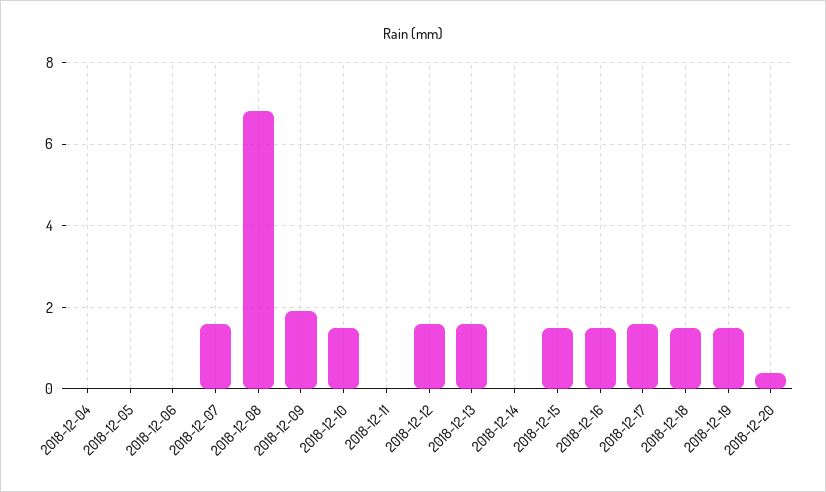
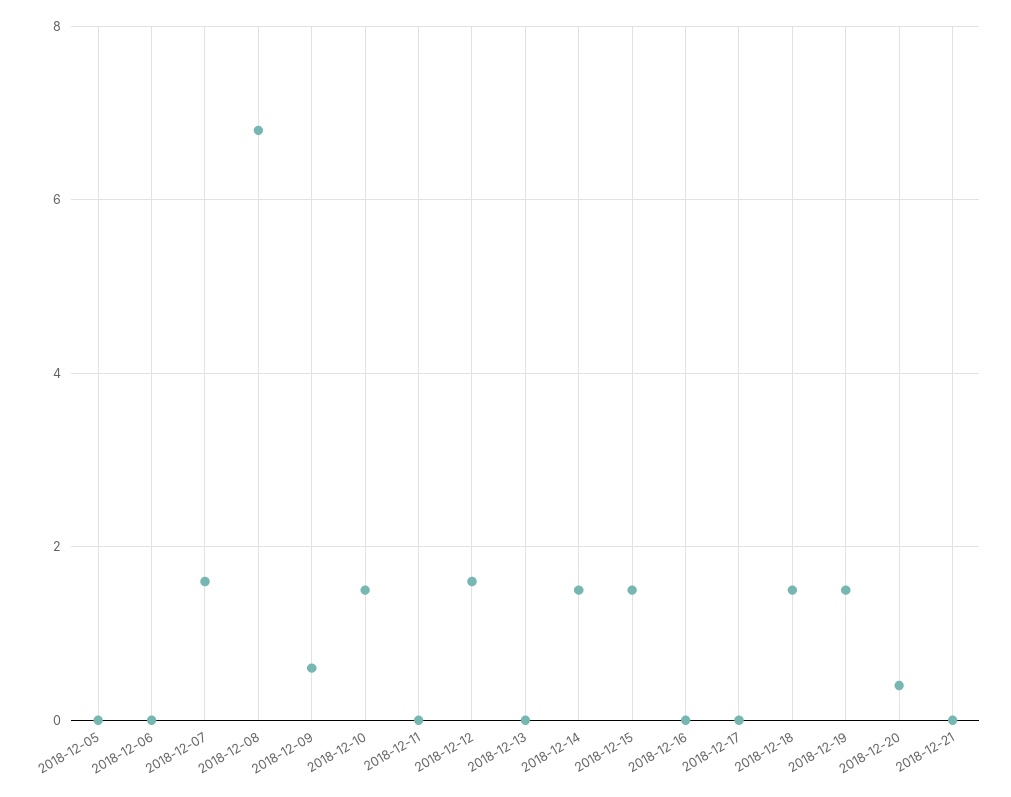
2018-12-04: 0 -> none
2018-12-09: 2 -> 0.5
2018-12-13: 1.5 -> 0
2018-12-14: 0 -> 1.5
2018-12-16: 1.5 -> 0
2018-12-17: 1.5 -> 0
2018-12-21: none -> 0

